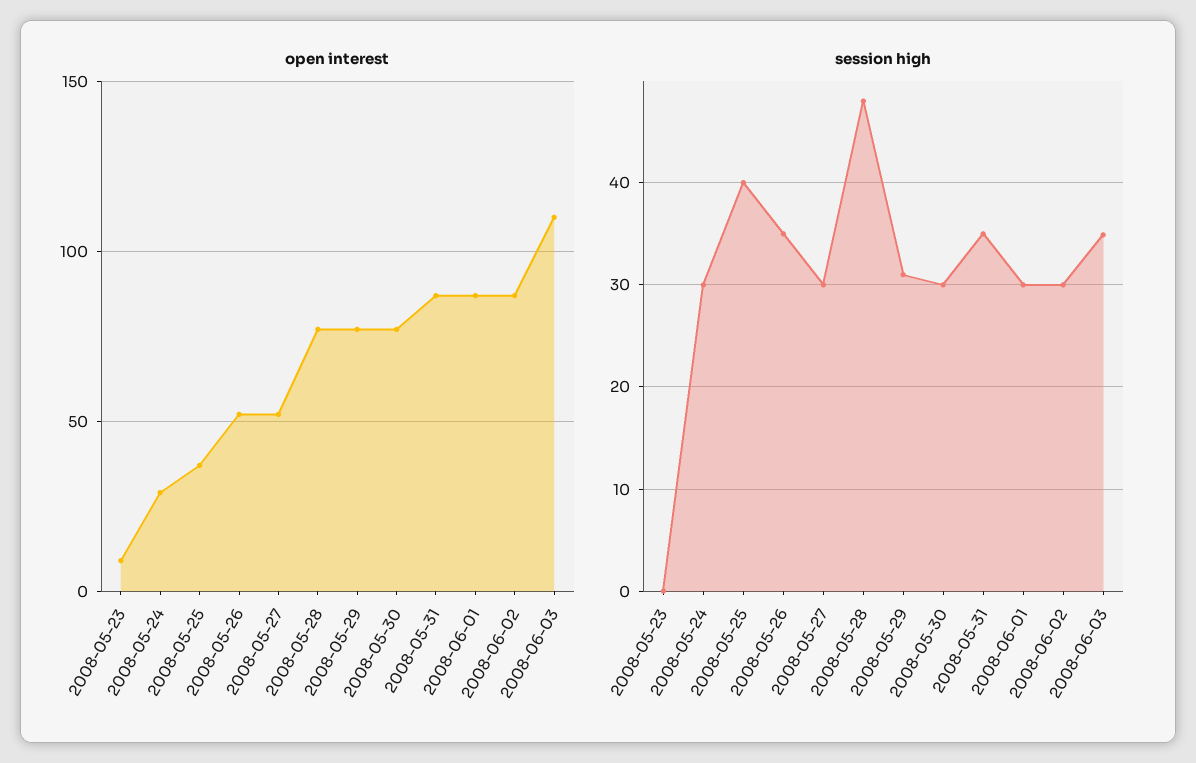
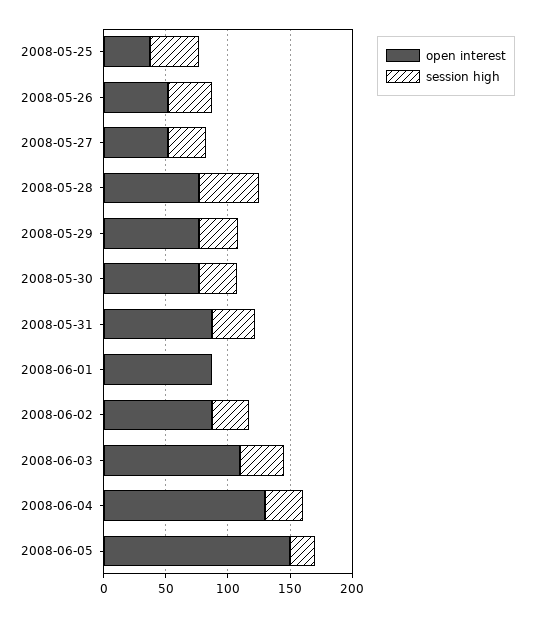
open interest, 2008-05-23: 10 -> none
open interest, 2008-05-24: 30 -> none
session high, 2008-05-23: 0 -> none
session high, 2008-05-24: 30 -> none
session high, 2008-06-01: 30 -> 0
open interest, 2008-06-04: none -> 130
session high, 2008-06-04: none -> 30
open interest, 2008-06-05: none -> 150
session high, 2008-06-05: none -> 20

